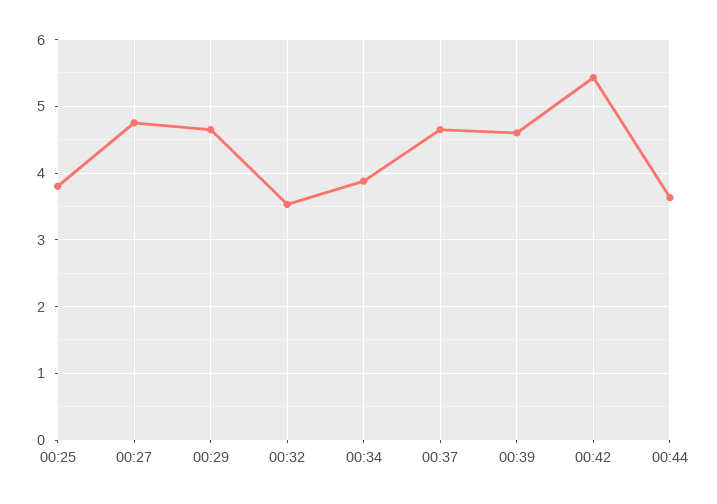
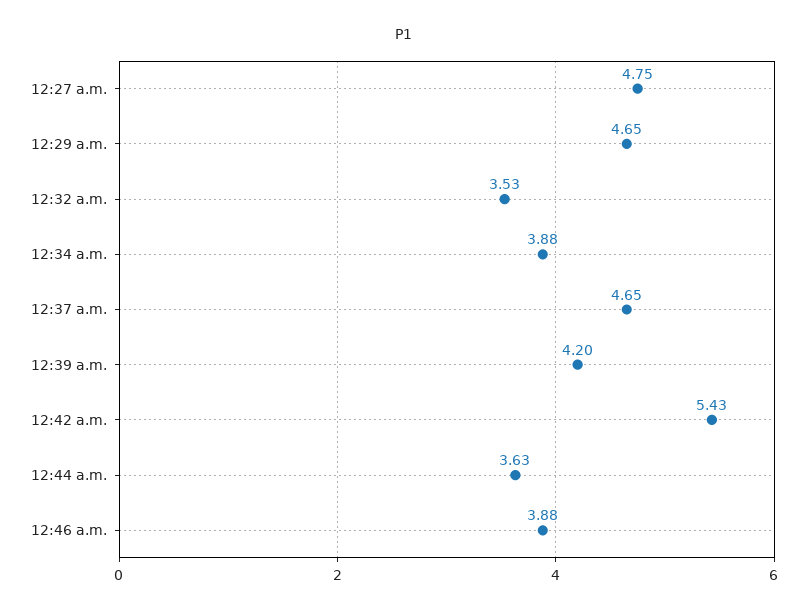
00:25: 3.8 -> none
00:39: 4.6 -> 4.2
12:46 a.m.: none -> 3.88

